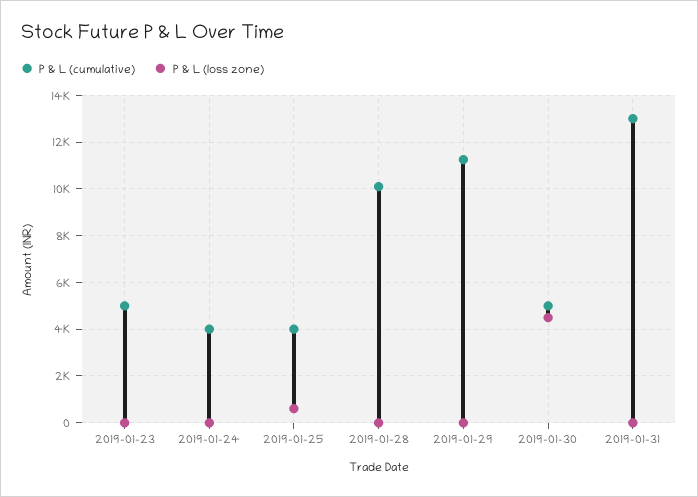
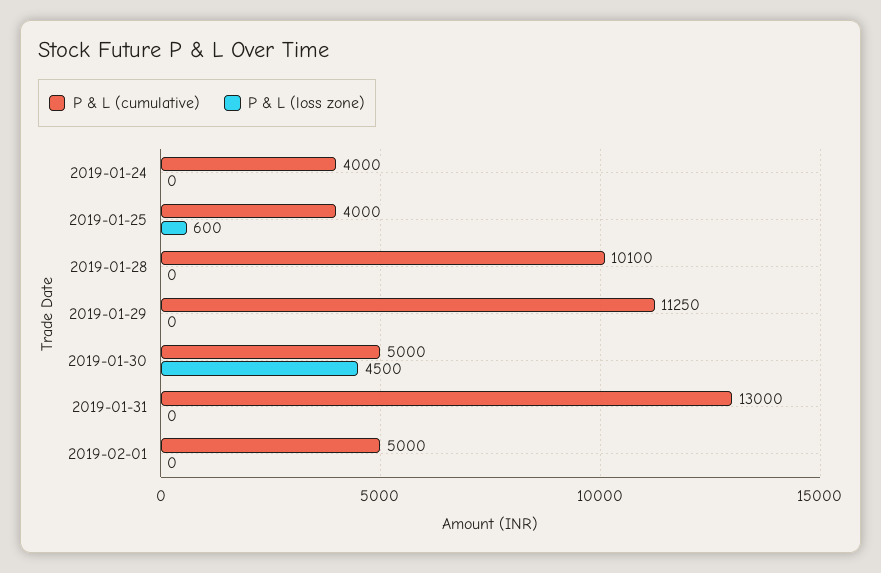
P & L (cumulative), 2019-01-23: 5000 -> none
P & L (loss zone), 2019-01-23: 0 -> none
P & L (cumulative), 2019-02-01: none -> 5000
P & L (loss zone), 2019-02-01: none -> 0

